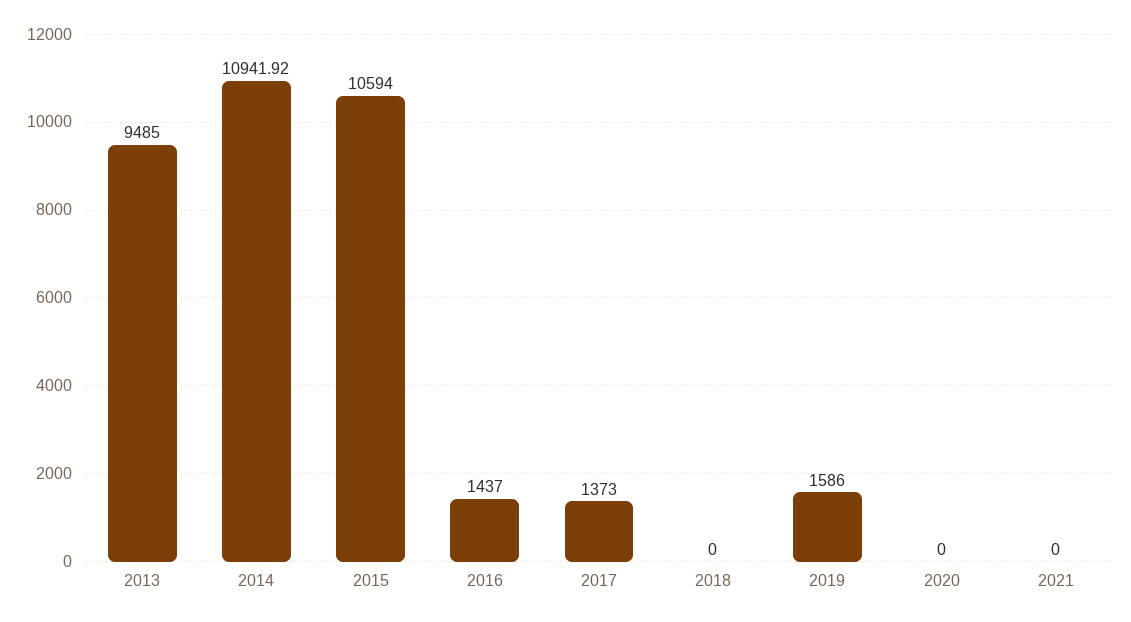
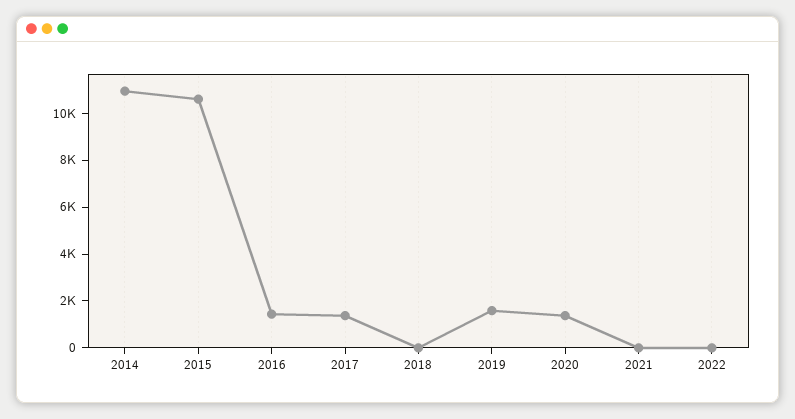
2013: 9485 -> none
2020: 0 -> 1500
2022: none -> 0

